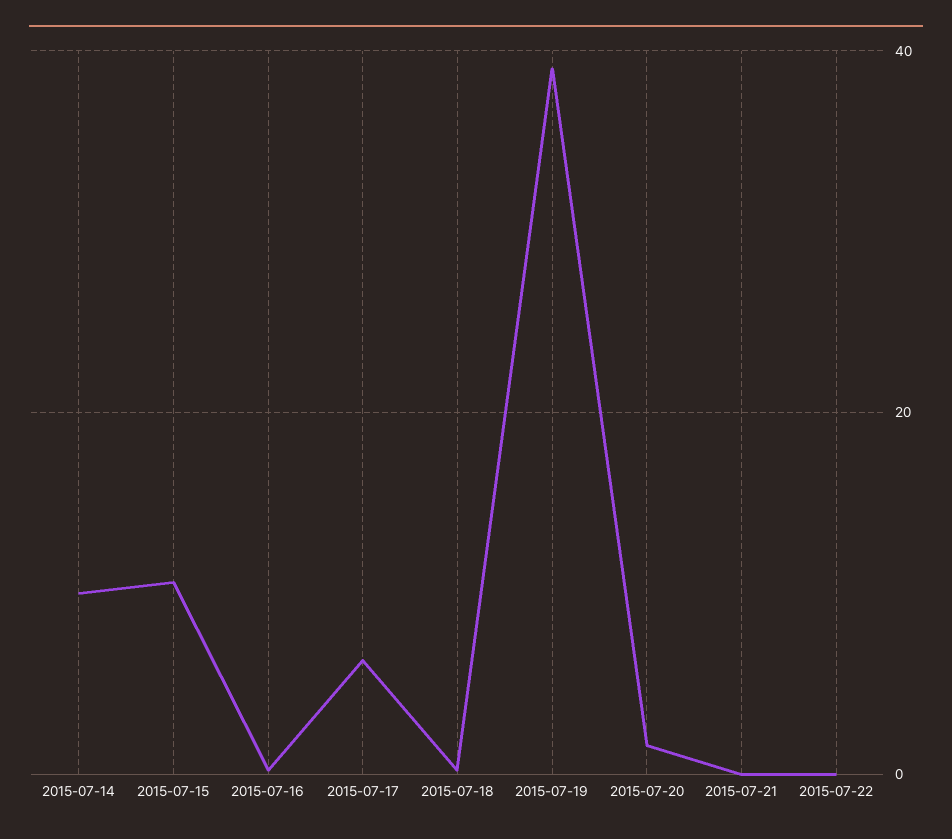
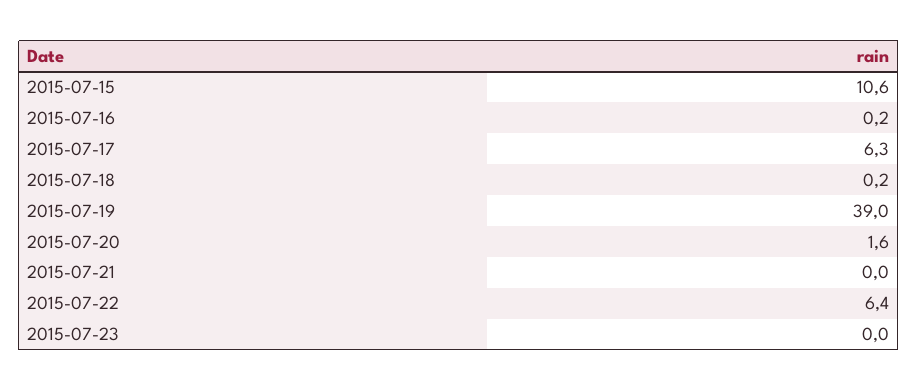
2015-07-14: 10 -> none
2015-07-22: 0 -> 6.4
2015-07-23: none -> 0

